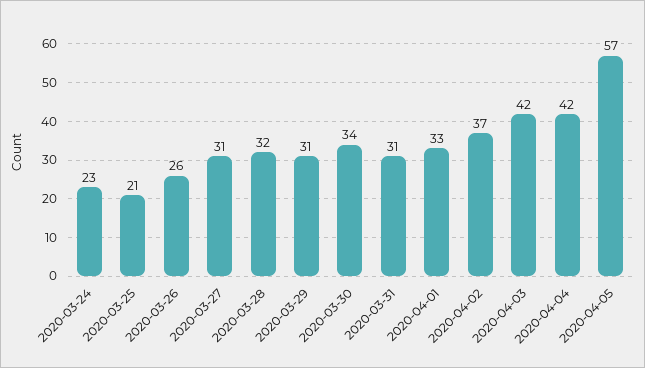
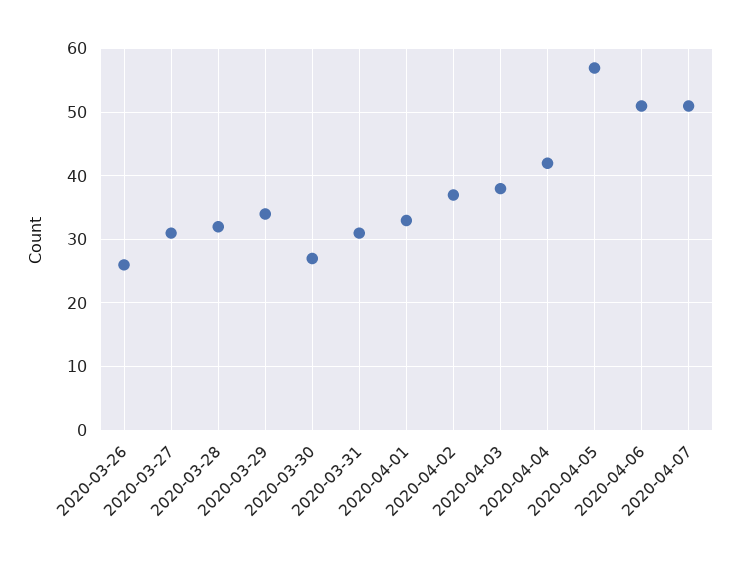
2020-03-24: 23 -> none
2020-03-25: 21 -> none
2020-03-29: 31 -> 34
2020-03-30: 34 -> 27
2020-04-03: 42 -> 38
2020-04-06: none -> 51
2020-04-07: none -> 51

